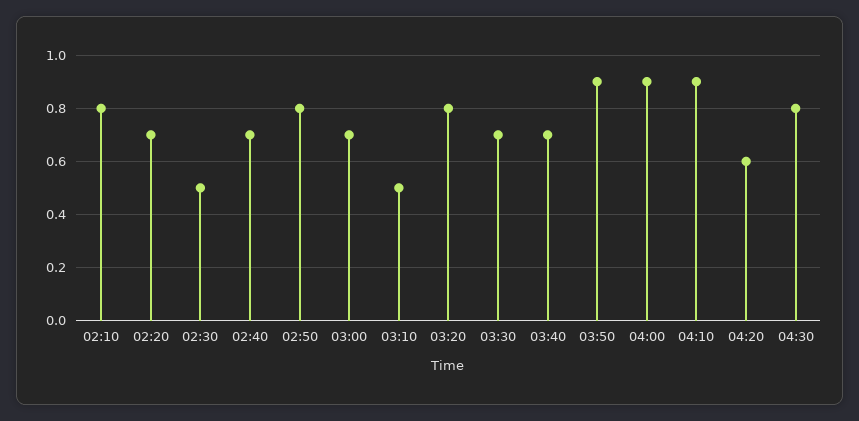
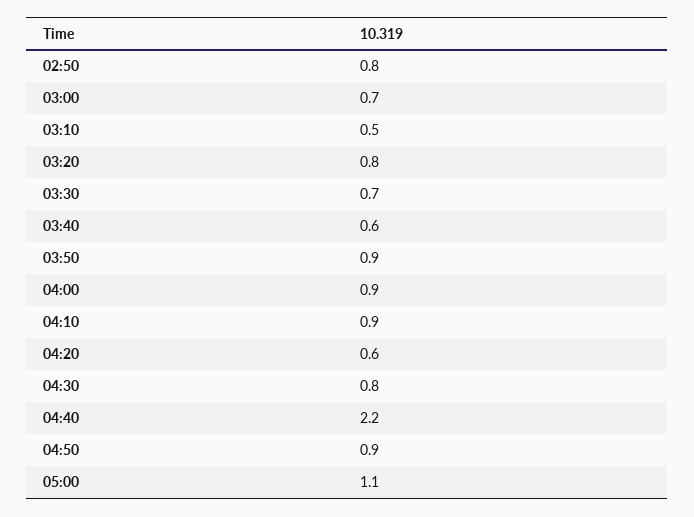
02:10: 0.8 -> none
02:20: 0.7 -> none
02:30: 0.5 -> none
02:40: 0.7 -> none
03:40: 0.7 -> 0.6
04:40: none -> 2.2
04:50: none -> 0.9
05:00: none -> 1.1

